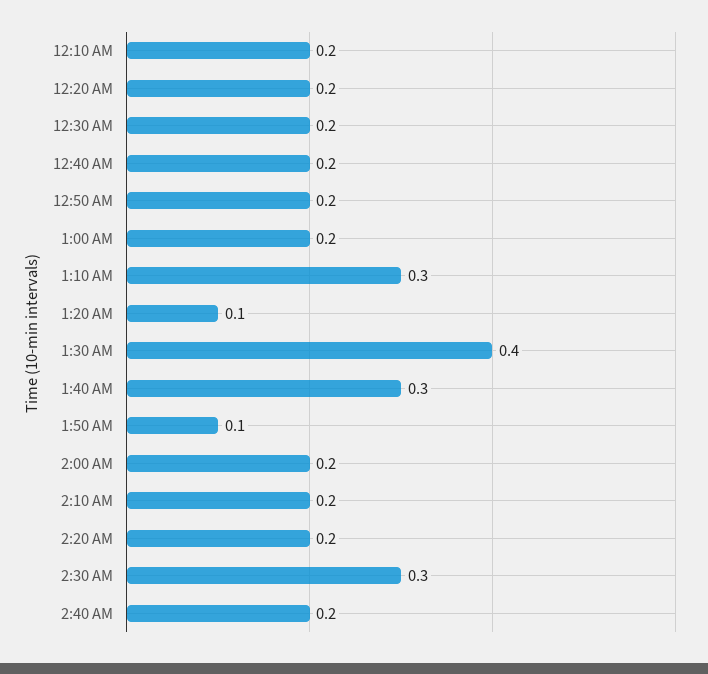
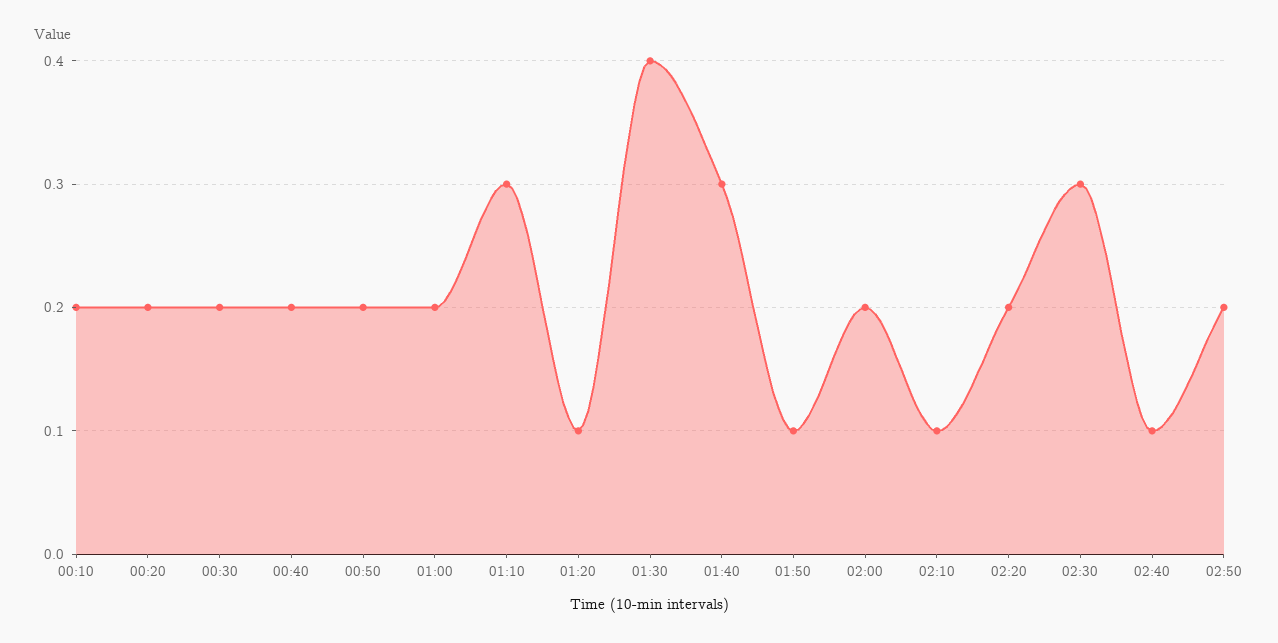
2:10 AM: 0.2 -> 0.1
2:40 AM: 0.2 -> 0.1
02:50: none -> 0.2

